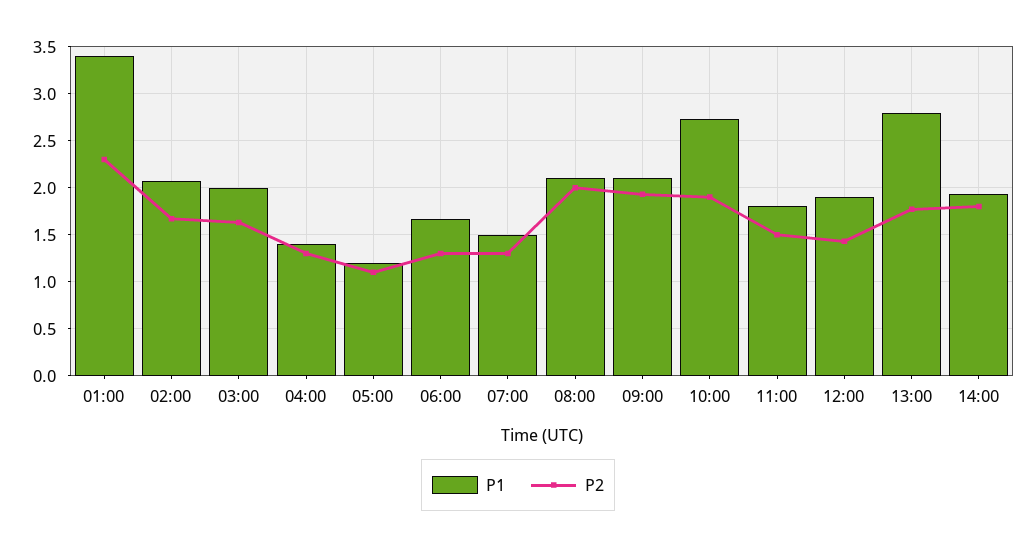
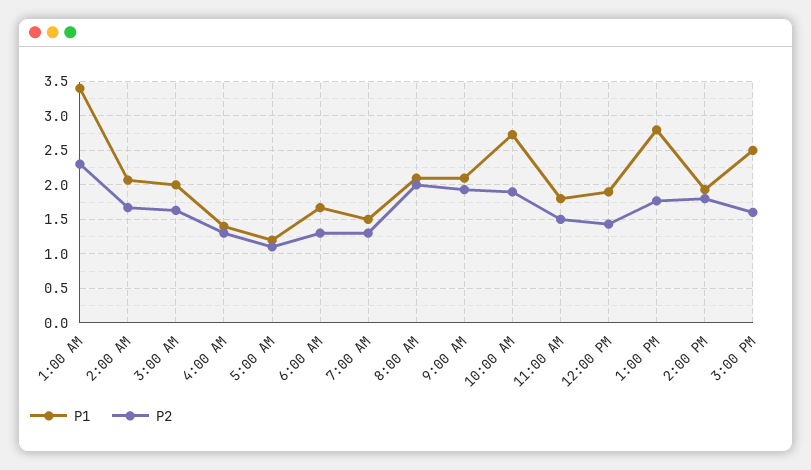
P1, 3:00 PM: none -> 2.5
P2, 3:00 PM: none -> 1.6

